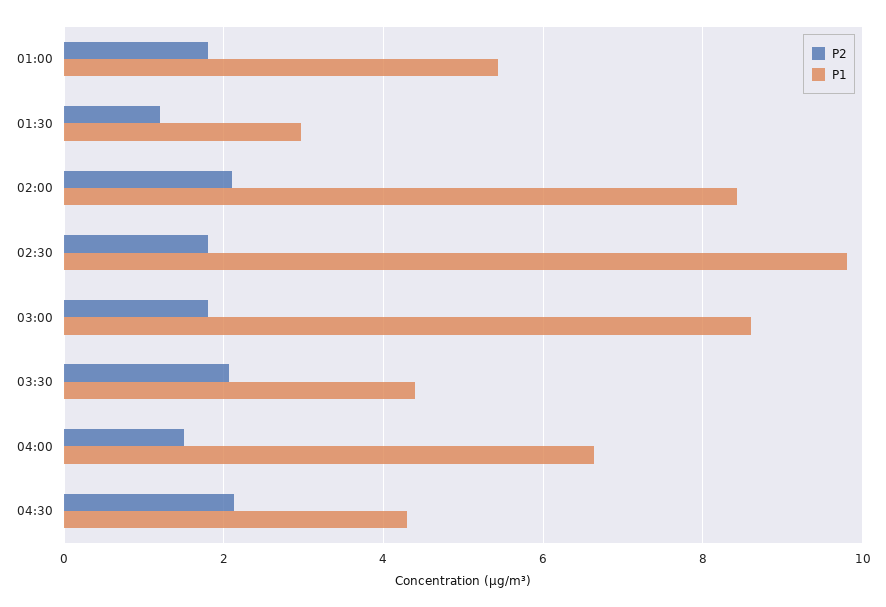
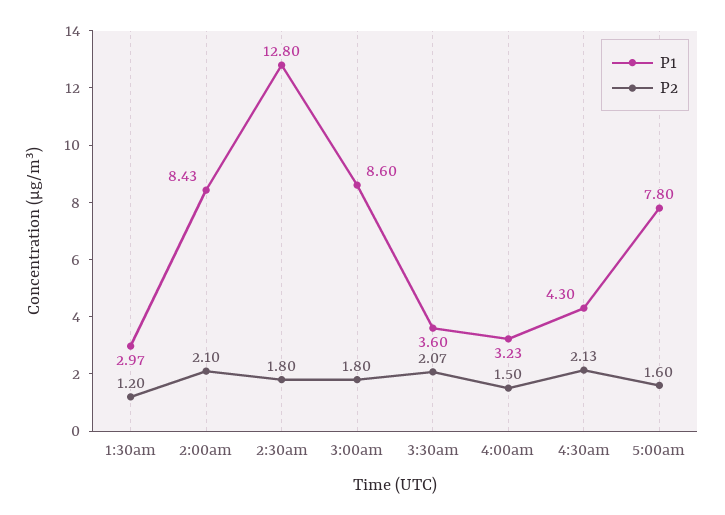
P2, 01:00: 1.8 -> none
P1, 01:00: 5.4 -> none
P1, 02:30: 9.8 -> 12.8
P1, 03:30: 4.4 -> 3.6
P1, 04:00: 6.6 -> 3.23
P1, 5:00am: none -> 7.8
P2, 5:00am: none -> 1.6

